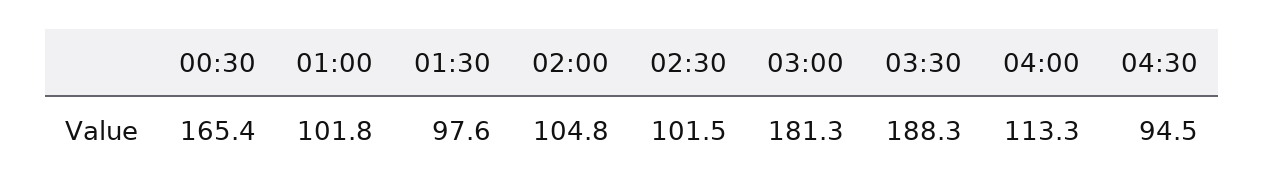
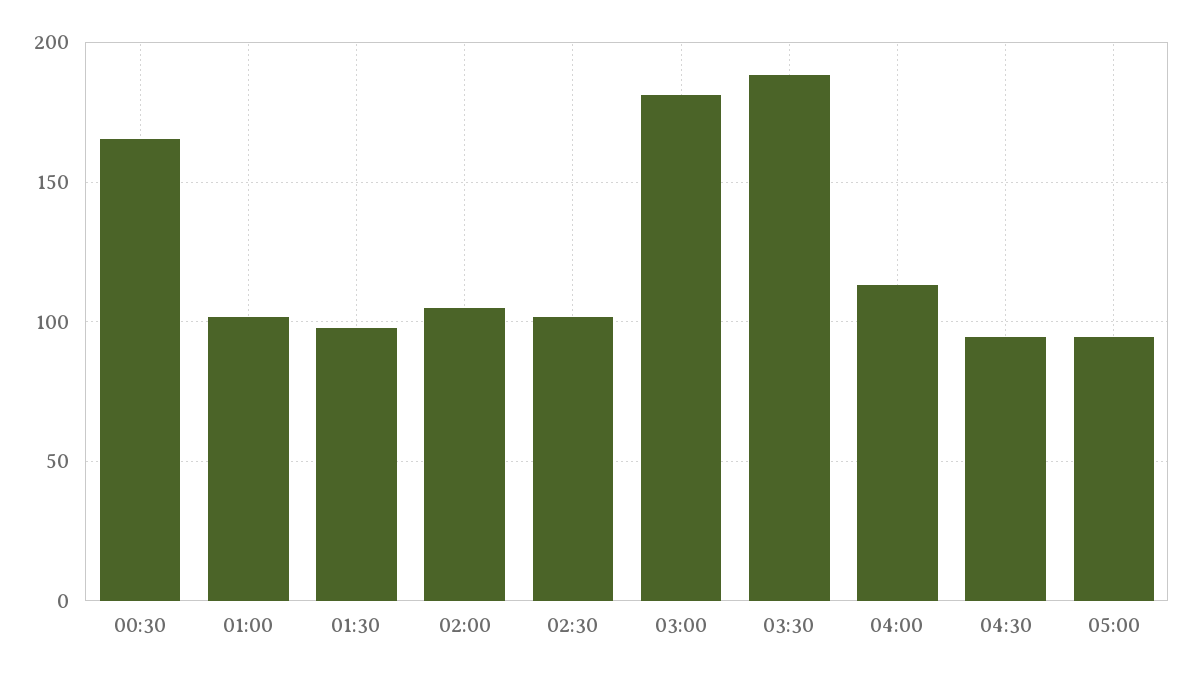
05:00: none -> 95

